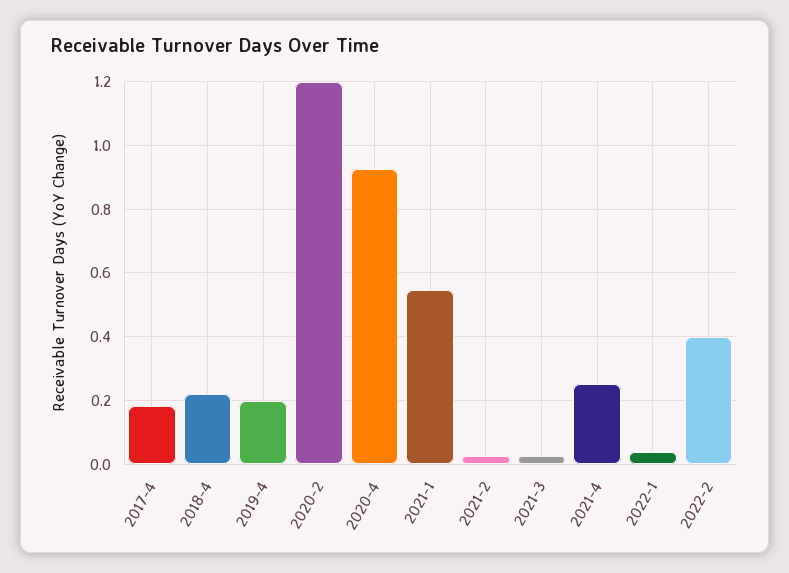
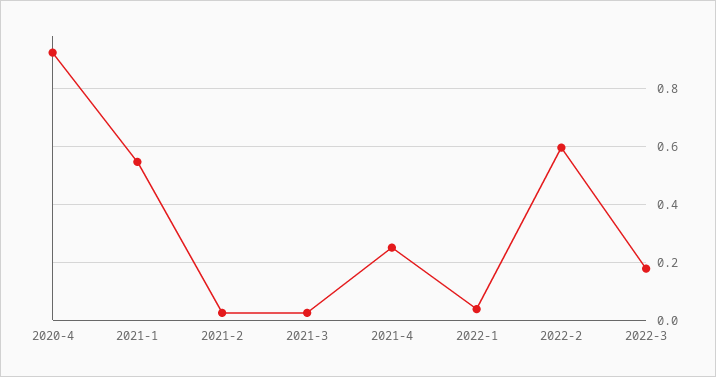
2017-4: 0.18 -> none
2018-4: 0.22 -> none
2019-4: 0.2 -> none
2020-2: 1.2 -> none
2022-2: 0.4 -> 0.6
2022-3: none -> 0.175

